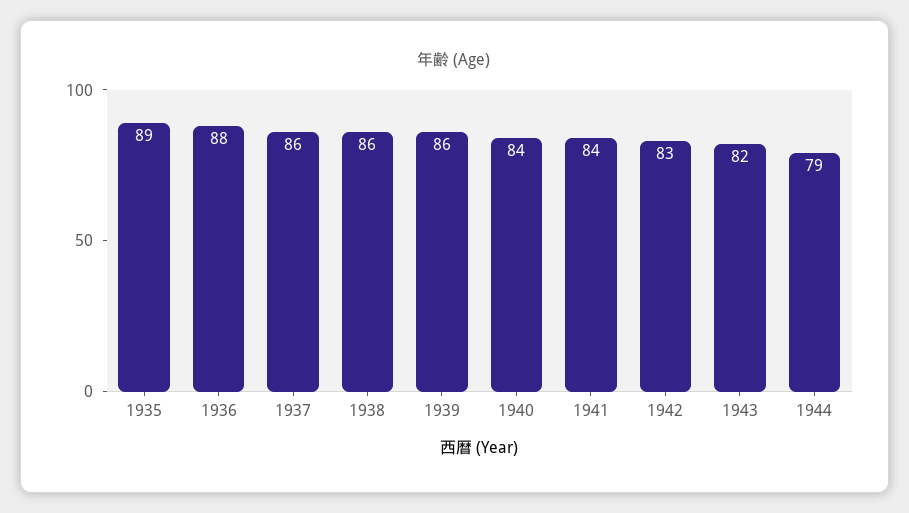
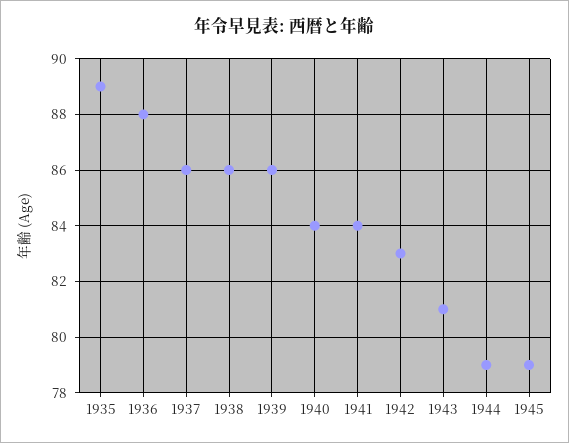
1943: 82 -> 81
1945: none -> 79

